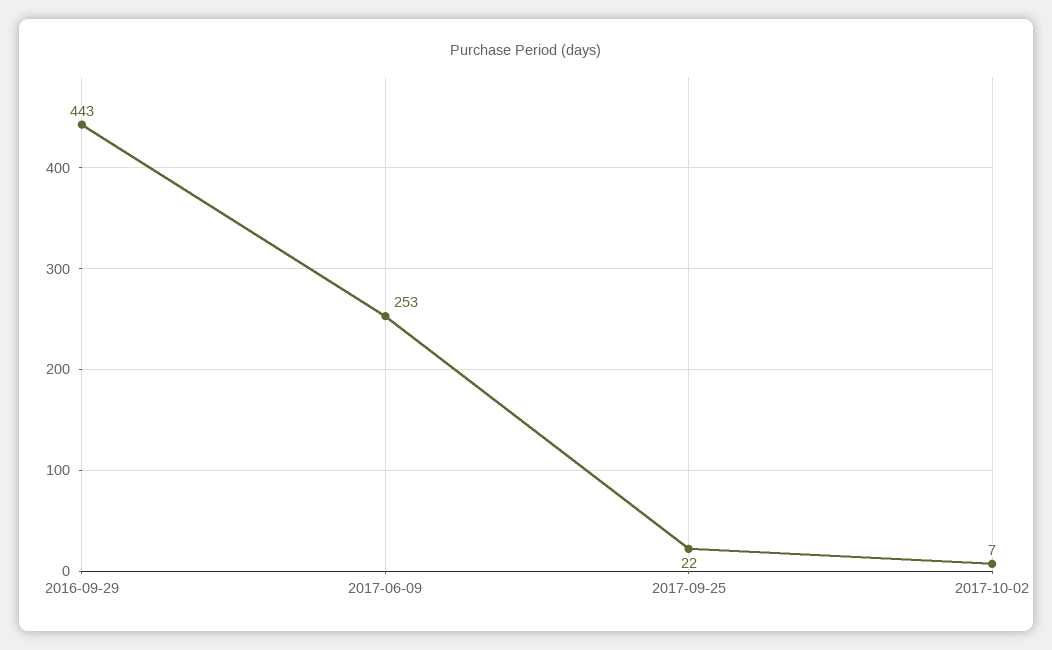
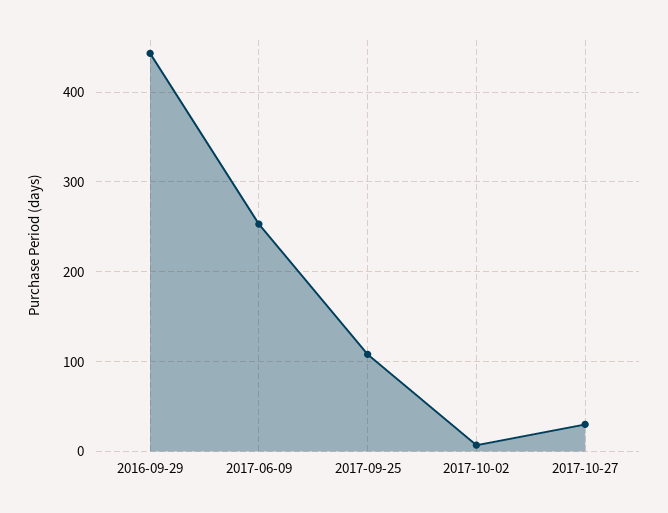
2017-09-25: 22 -> 110
2017-10-27: none -> 30

